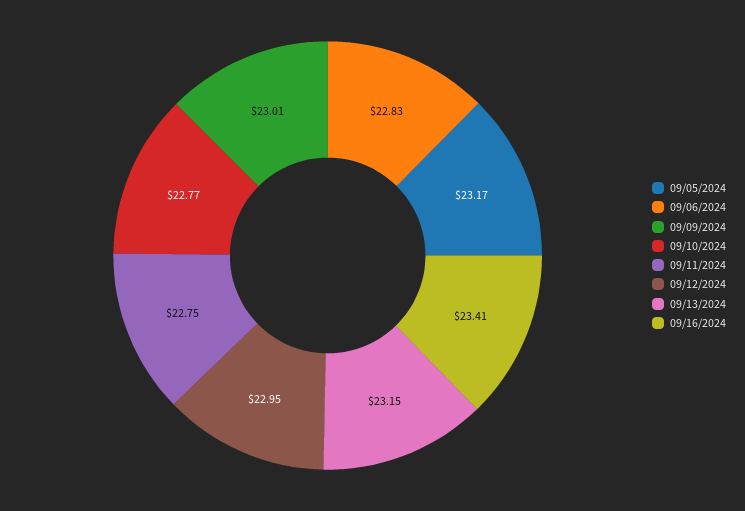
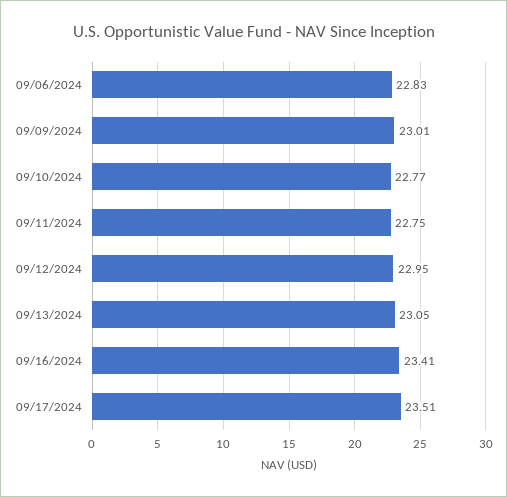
09/05/2024: 23.17 -> none
09/13/2024: 23.15 -> 23.05
09/17/2024: none -> 23.51

